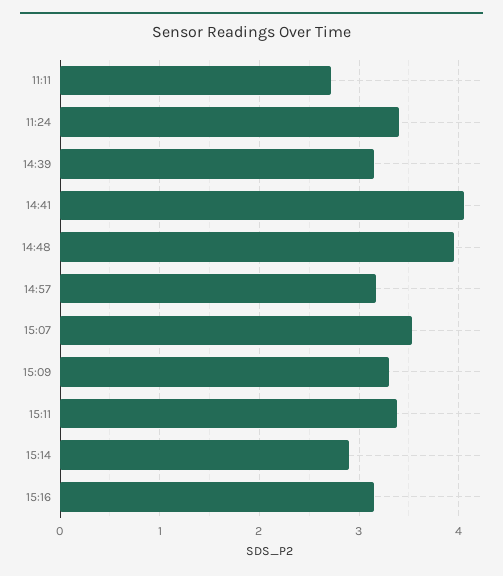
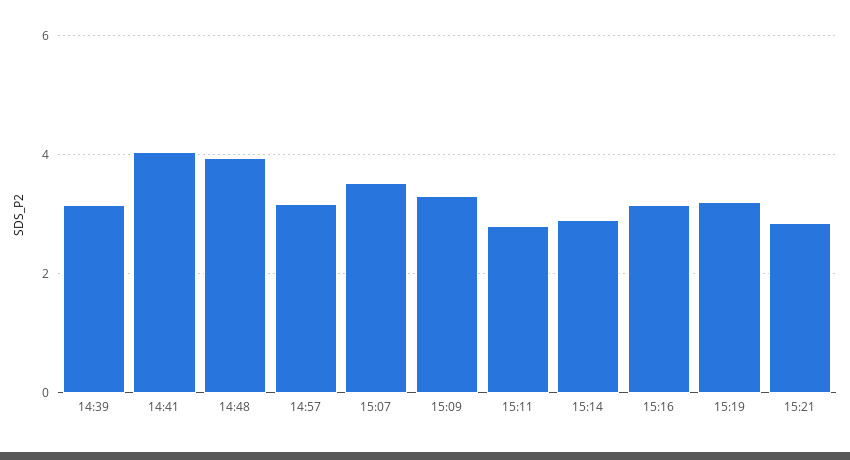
11:11: 2.7 -> none
11:24: 3.4 -> none
15:11: 3.4 -> 2.8
15:19: none -> 3.2
15:21: none -> 2.8

